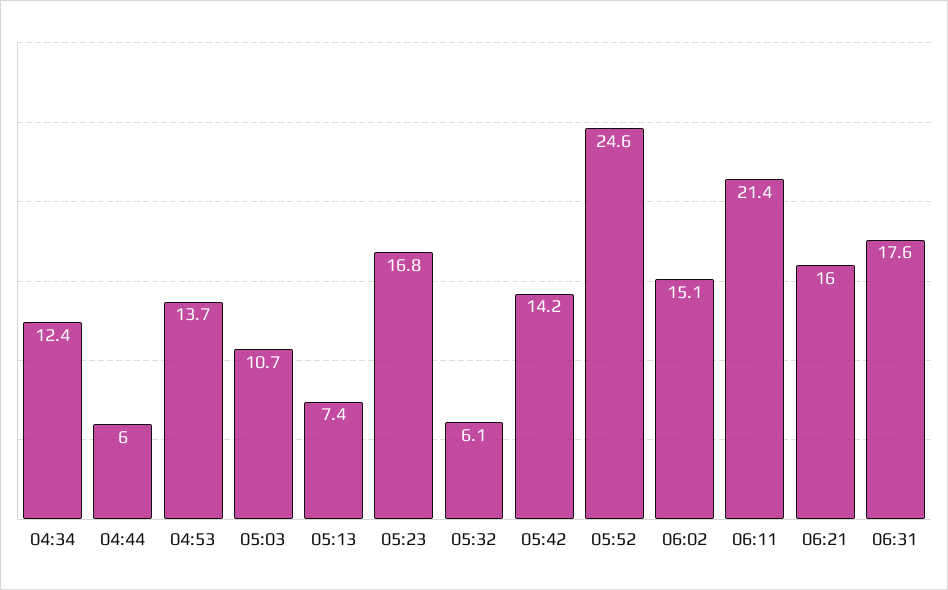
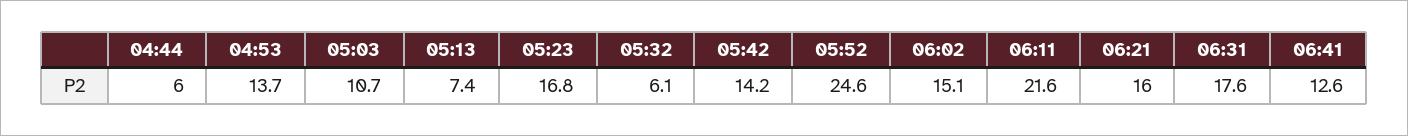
04:34: 12.4 -> none
06:11: 21.4 -> 21.6
06:41: none -> 12.6

